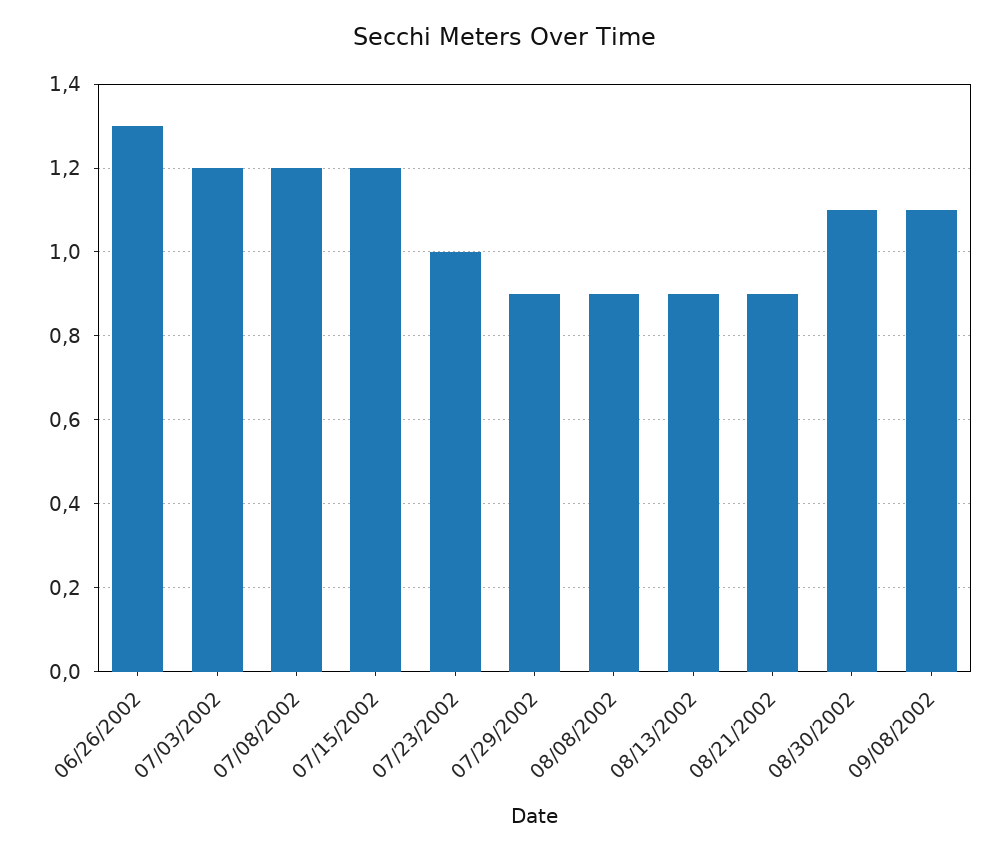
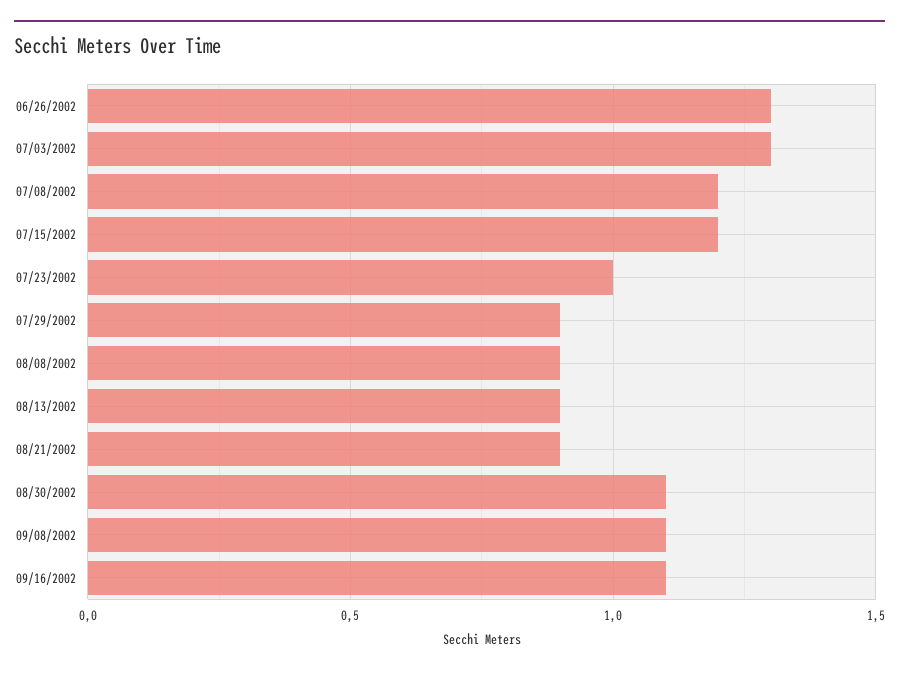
07/03/2002: 1.2 -> 1.3
09/16/2002: none -> 1.1

